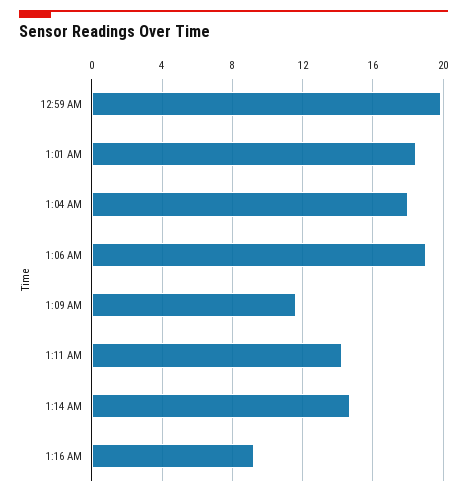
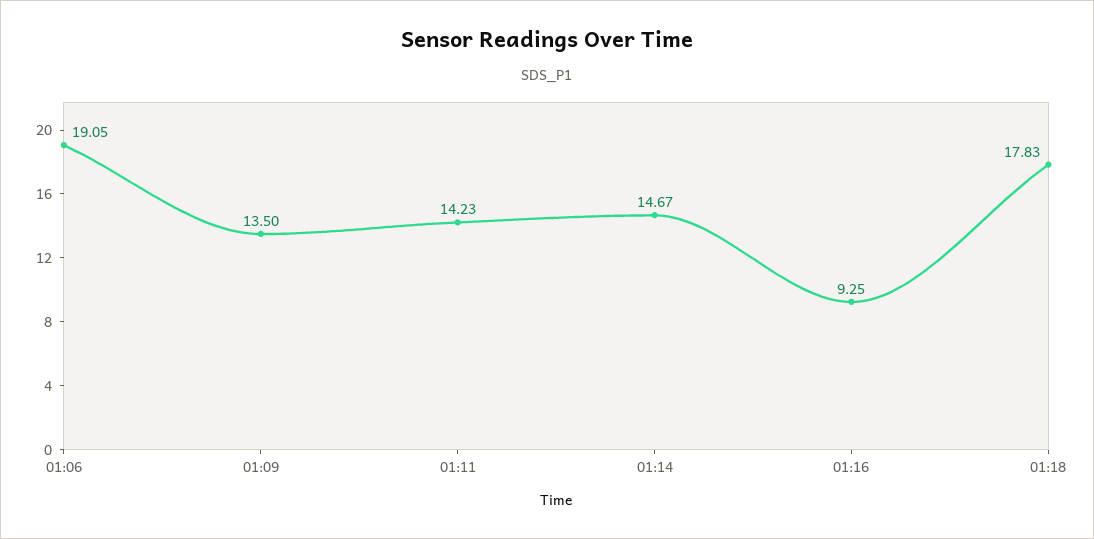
12:59 AM: 20 -> none
1:01 AM: 18.5 -> none
1:04 AM: 18 -> none
1:09 AM: 11.5 -> 13.5
01:18: none -> 17.83

